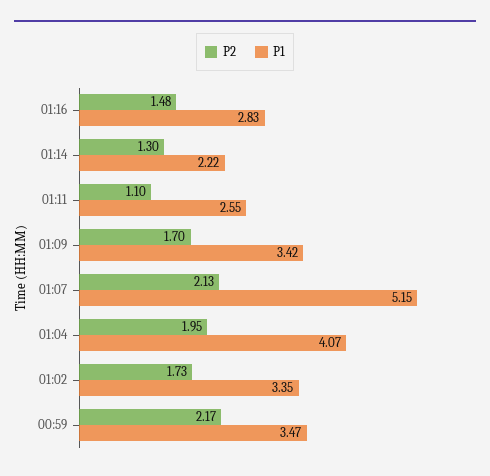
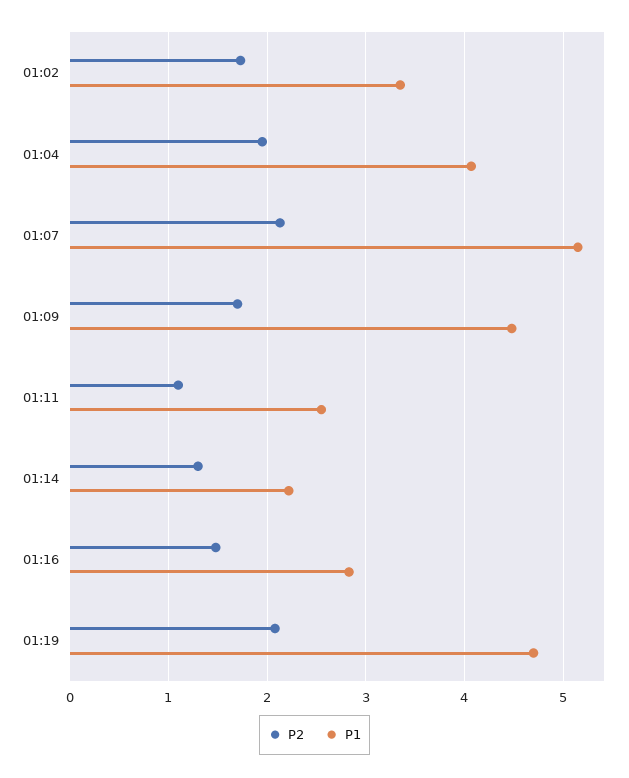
P1, 01:09: 3.42 -> 4.5
P2, 00:59: 2.17 -> none
P1, 00:59: 3.47 -> none
P2, 01:19: none -> 2.1
P1, 01:19: none -> 4.7

